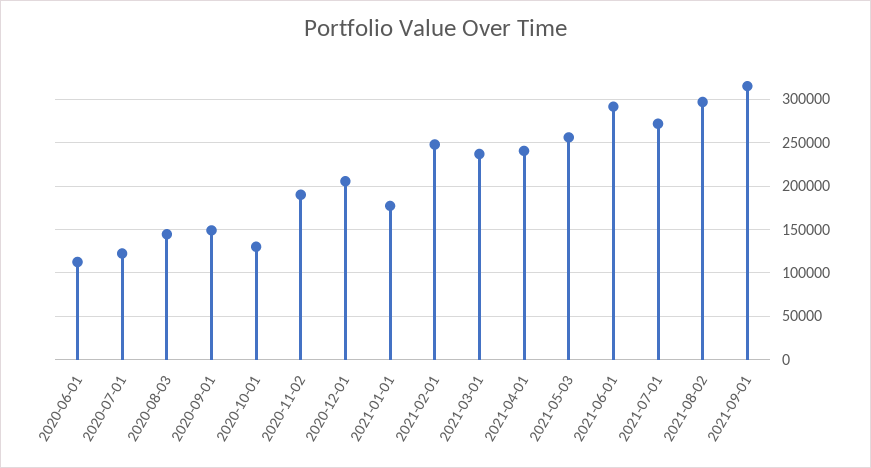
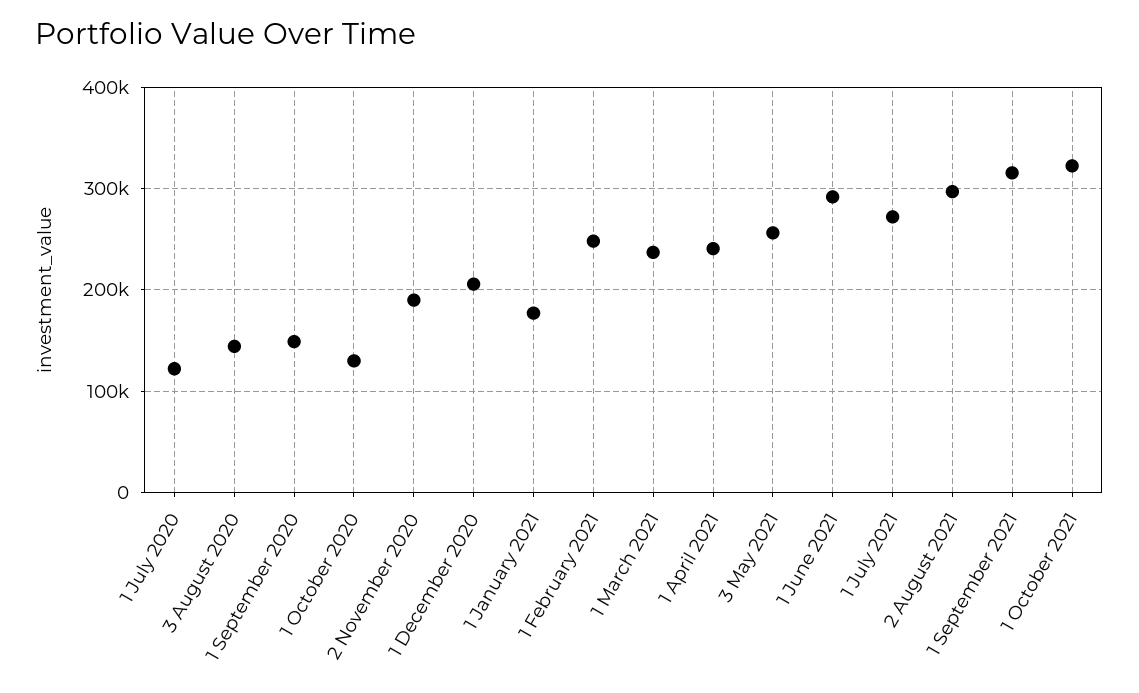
2020-06-01: 110000 -> none
1 October 2021: none -> 320000

